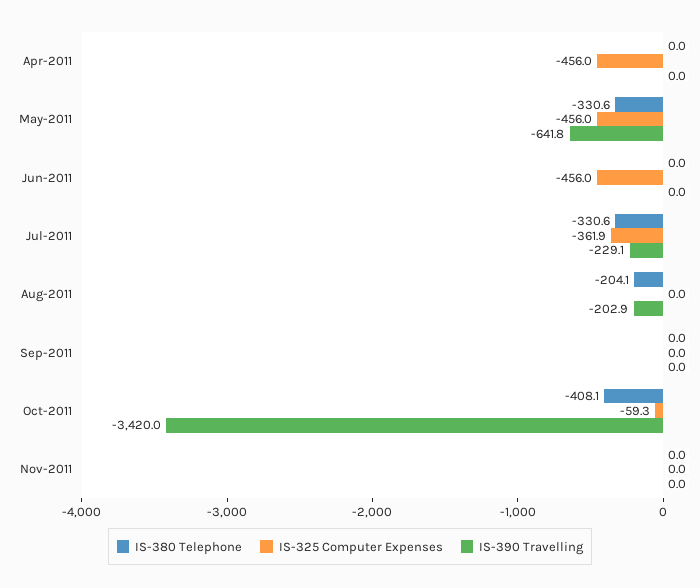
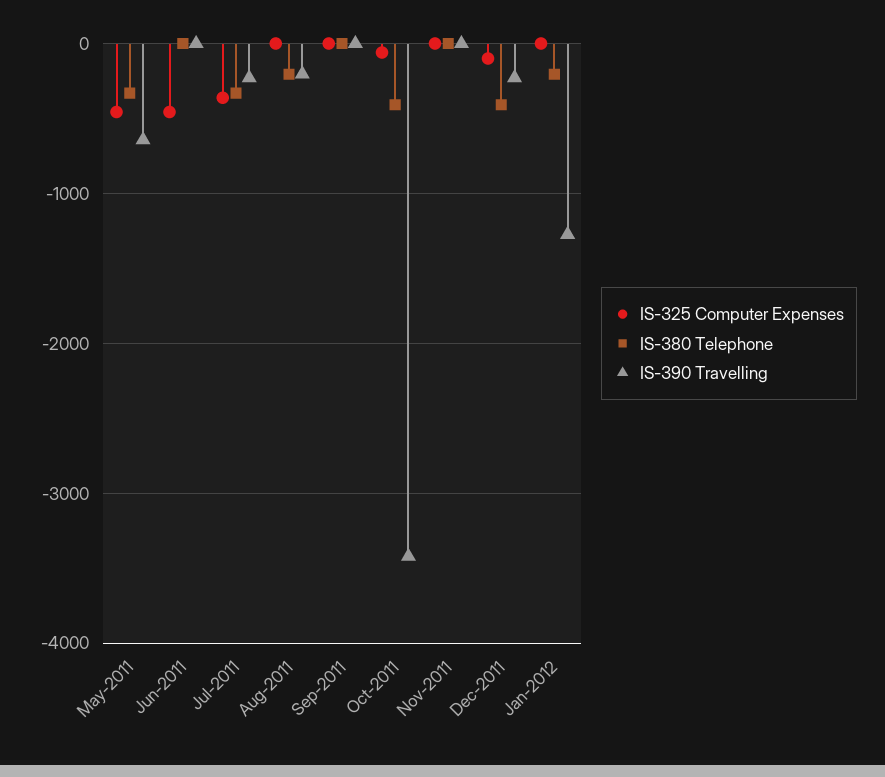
IS-380 Telephone, Apr-2011: 0 -> none
IS-325 Computer Expenses, Apr-2011: -456 -> none
IS-390 Travelling, Apr-2011: 0 -> none
IS-325 Computer Expenses, Dec-2011: none -> -100
IS-380 Telephone, Dec-2011: none -> -400
IS-390 Travelling, Dec-2011: none -> -200
IS-325 Computer Expenses, Jan-2012: none -> 0
IS-380 Telephone, Jan-2012: none -> -200
IS-390 Travelling, Jan-2012: none -> -1300

